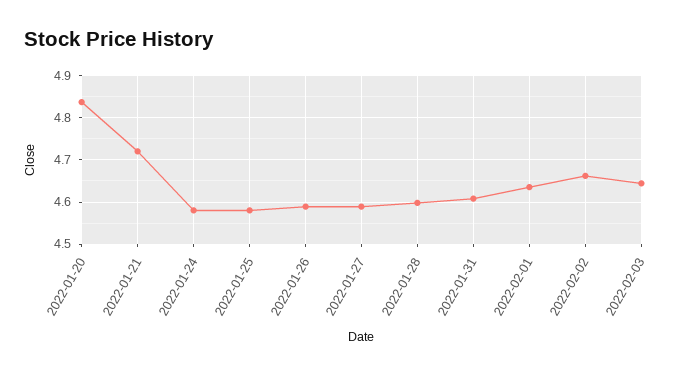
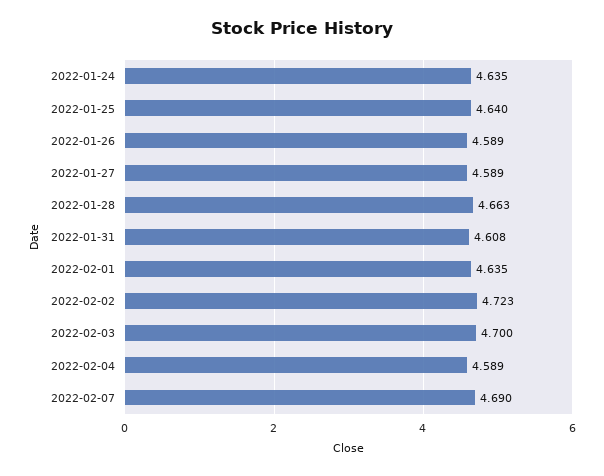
2022-01-20: 4.84 -> none
2022-01-21: 4.72 -> none
2022-01-24: 4.58 -> 4.635
2022-01-25: 4.58 -> 4.64
2022-01-28: 4.6 -> 4.663
2022-02-02: 4.66 -> 4.723
2022-02-03: 4.64 -> 4.7
2022-02-04: none -> 4.589
2022-02-07: none -> 4.69

